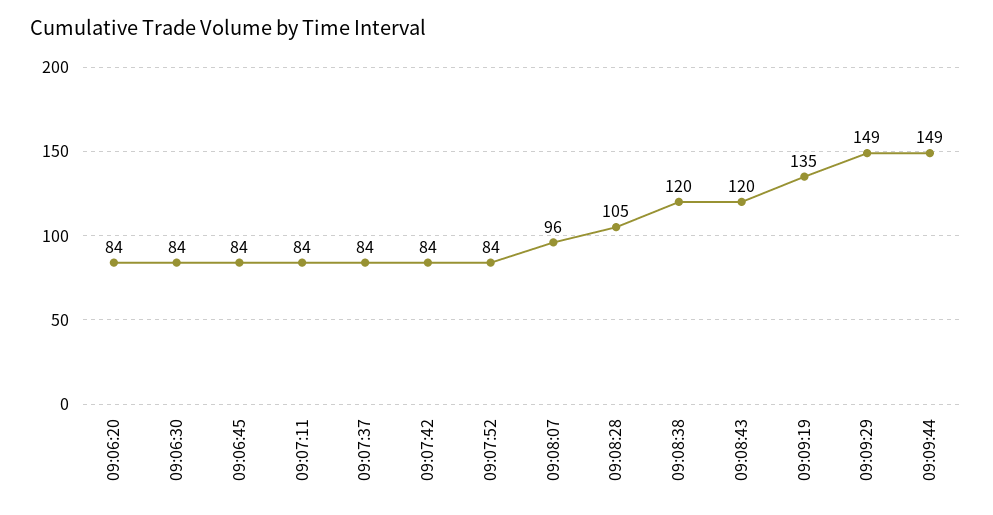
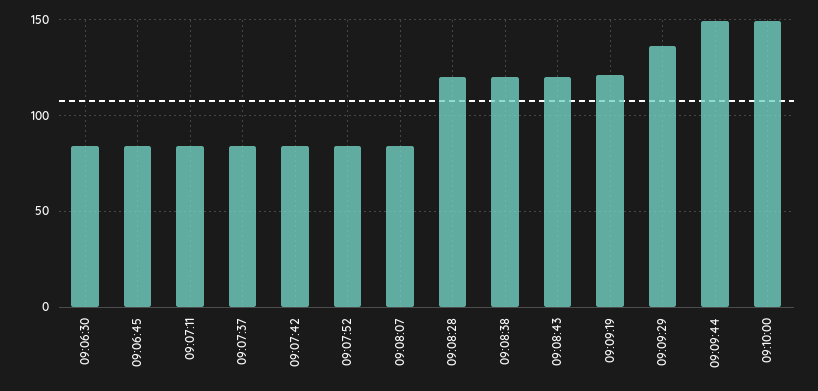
09:06:20: 84 -> none
09:08:07: 96 -> 85
09:08:28: 105 -> 120
09:09:19: 135 -> 120
09:09:29: 149 -> 135
09:10:00: none -> 150

